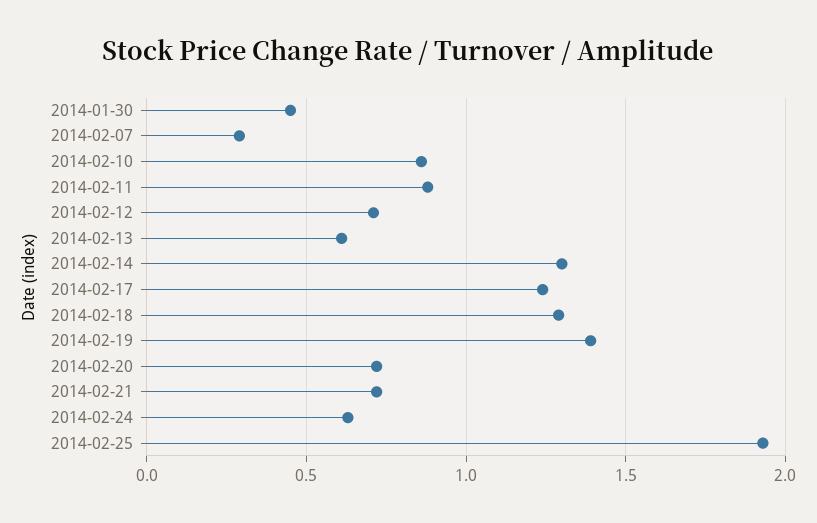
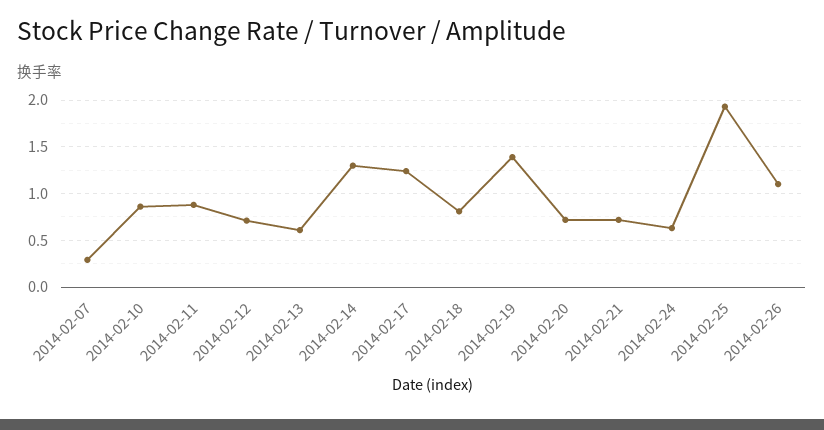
2014-01-30: 0.45 -> none
2014-02-18: 1.3 -> 0.8
2014-02-26: none -> 1.1

